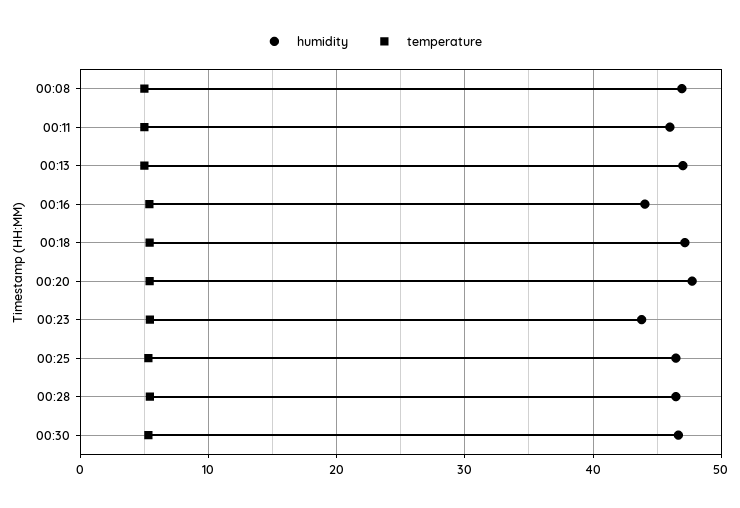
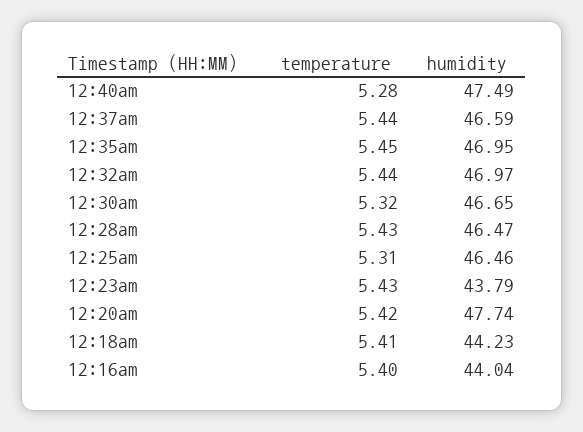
humidity, 00:08: 47 -> none
temperature, 00:08: 5 -> none
humidity, 00:11: 46 -> none
temperature, 00:11: 5 -> none
humidity, 00:13: 47 -> none
temperature, 00:13: 5 -> none
humidity, 00:18: 47 -> 44.23
temperature, 12:40am: none -> 5.28
humidity, 12:40am: none -> 47.49
temperature, 12:37am: none -> 5.44
humidity, 12:37am: none -> 46.59
temperature, 12:35am: none -> 5.45
humidity, 12:35am: none -> 46.95
temperature, 12:32am: none -> 5.44
humidity, 12:32am: none -> 46.97

